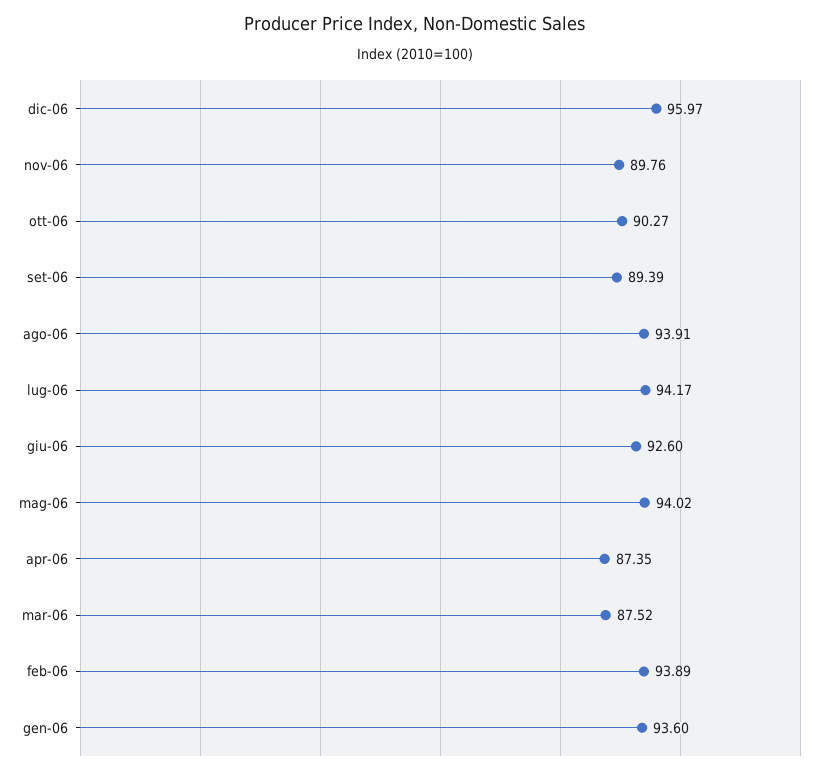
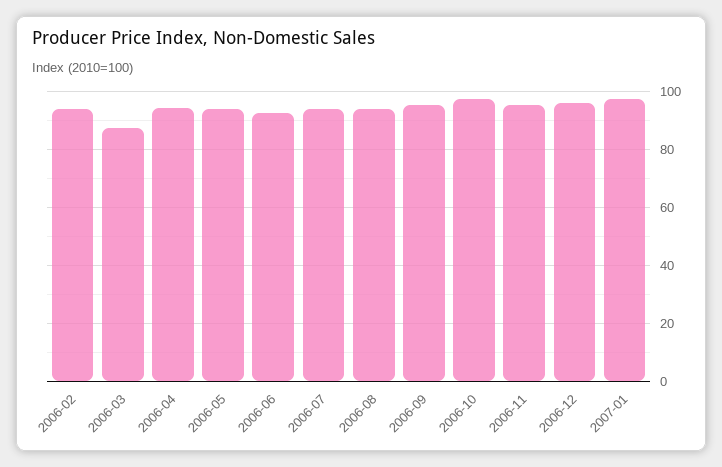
nov-06: 89.76 -> 95
ott-06: 90.27 -> 97.5
set-06: 89.39 -> 95
apr-06: 87.35 -> 95
gen-06: 93.6 -> none
2007-01: none -> 97.5

